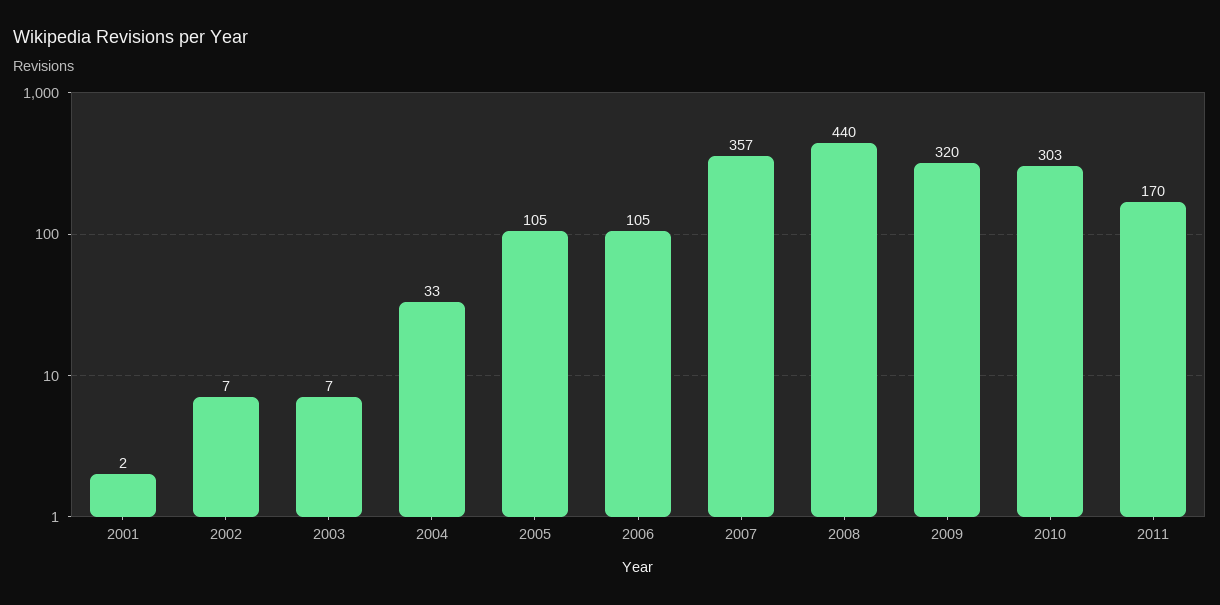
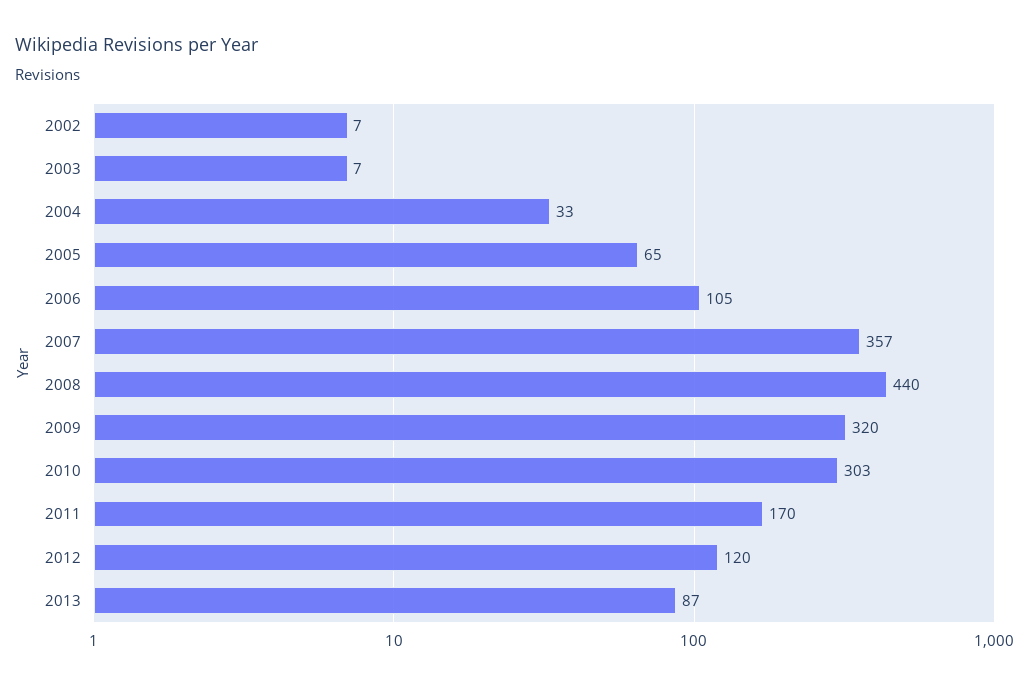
2001: 2 -> none
2005: 105 -> 65
2012: none -> 120
2013: none -> 87

